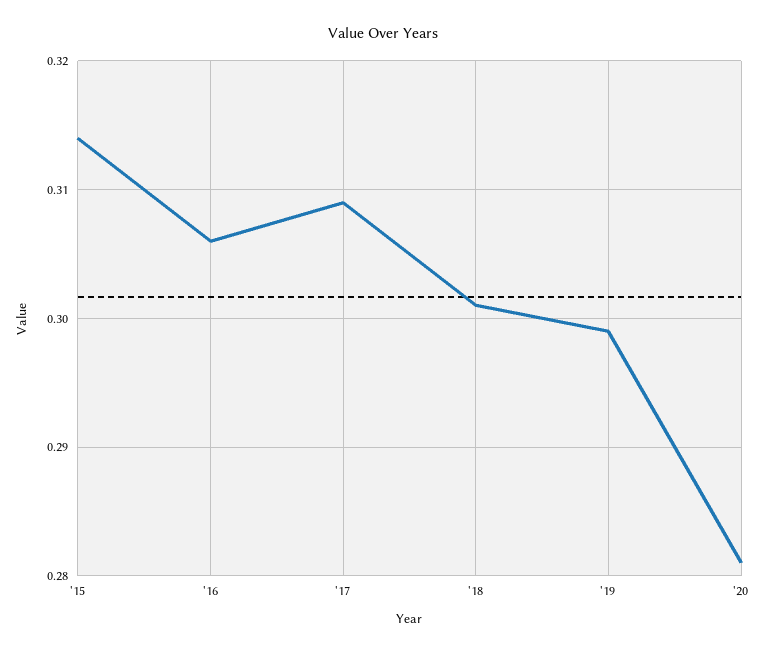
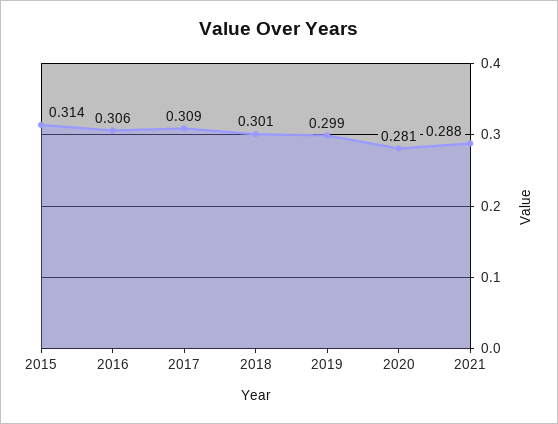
2021: none -> 0.288

